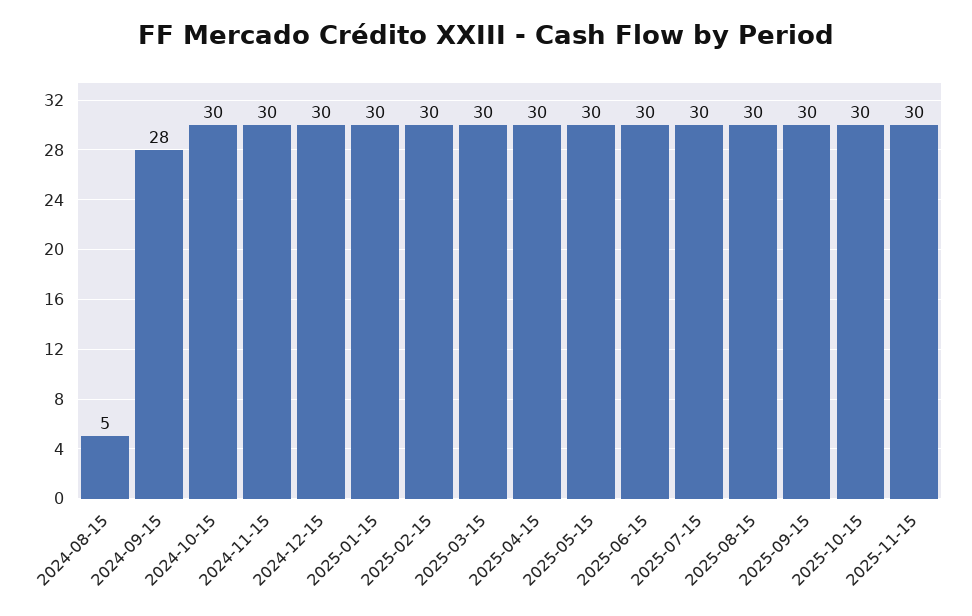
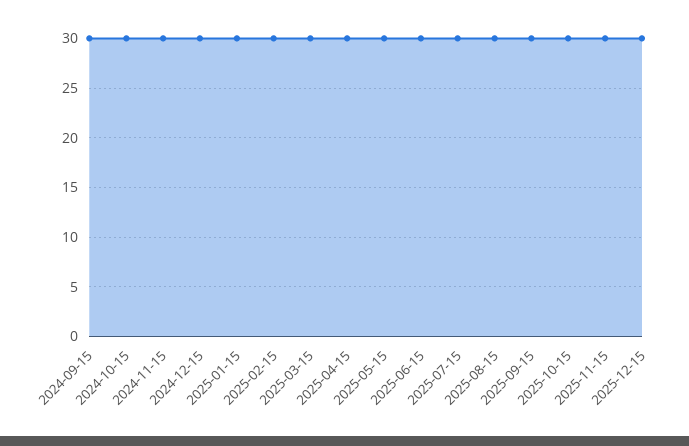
2024-08-15: 5 -> none
2024-09-15: 28 -> 30
2025-12-15: none -> 30

